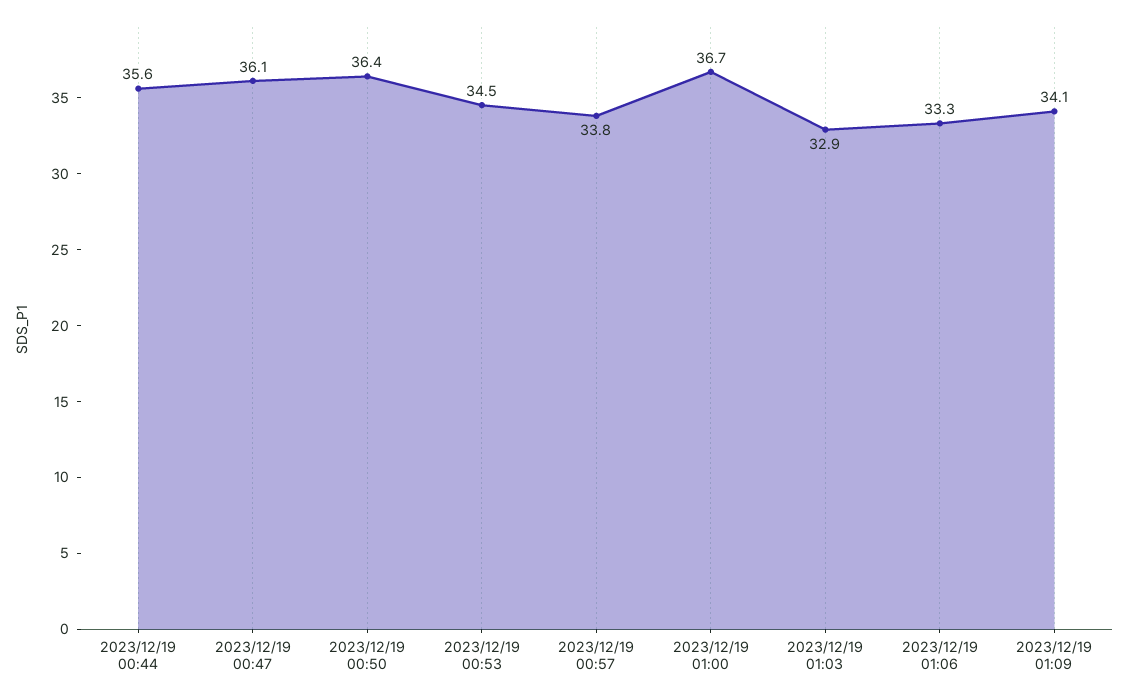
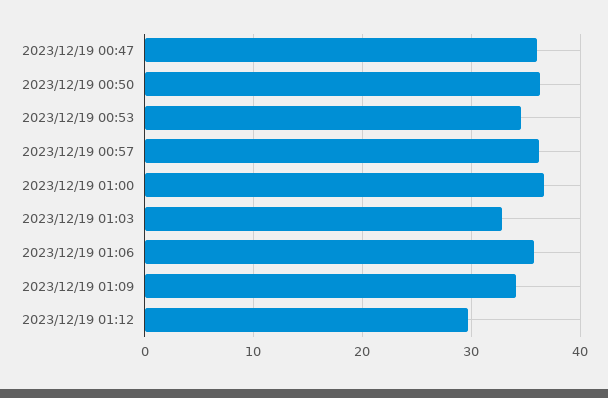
2023/12/19 00:44: 35.6 -> none
2023/12/19 00:57: 33.8 -> 36
2023/12/19 01:06: 33.3 -> 36
2023/12/19 01:12: none -> 30

